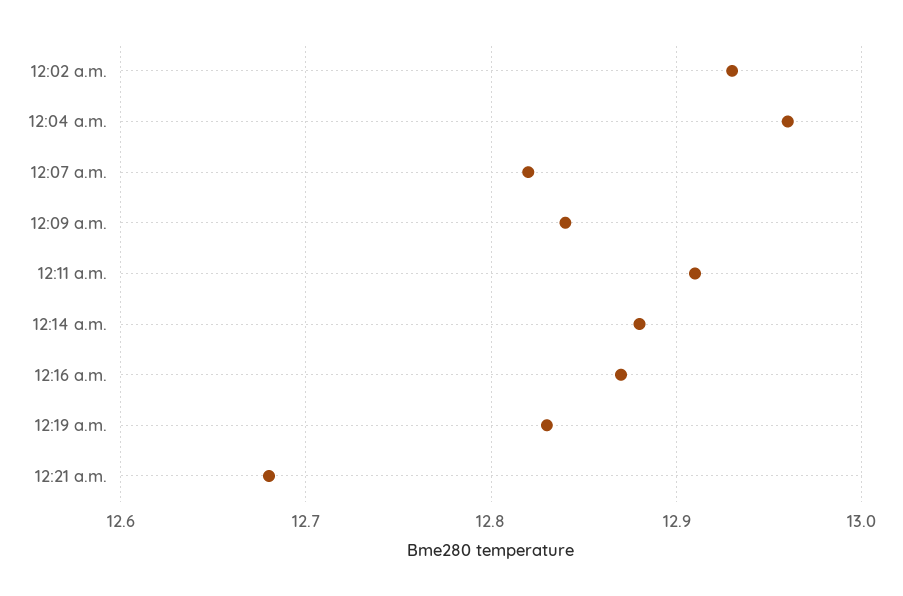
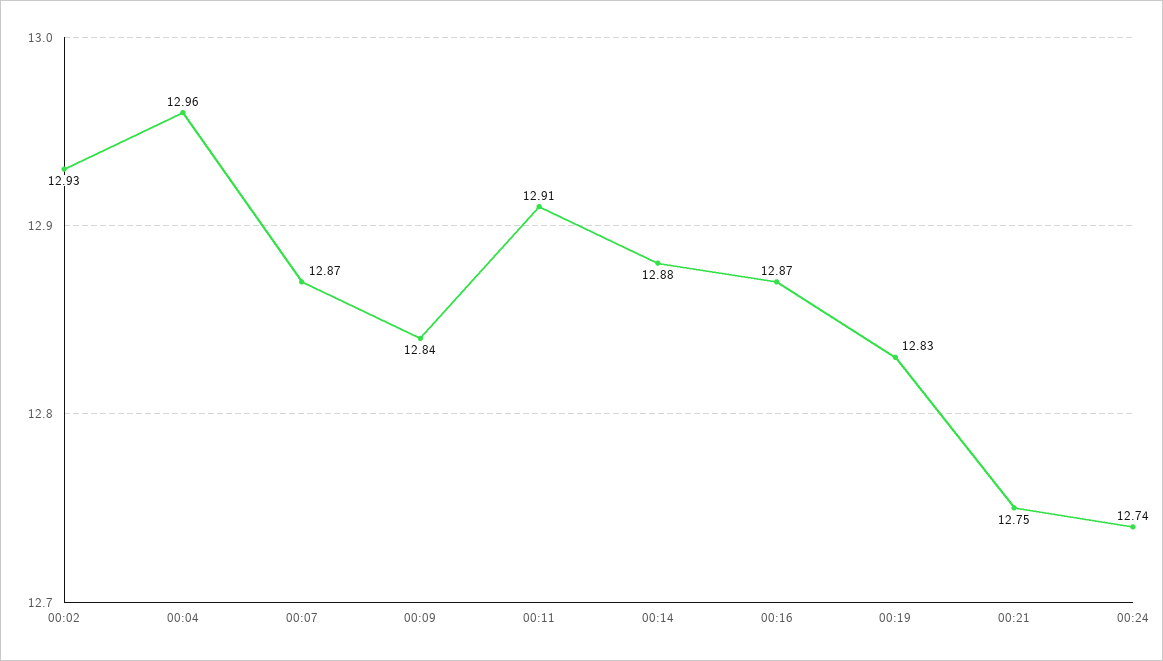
12:07 a.m.: 12.82 -> 12.87
12:21 a.m.: 12.68 -> 12.75
00:24: none -> 12.74

